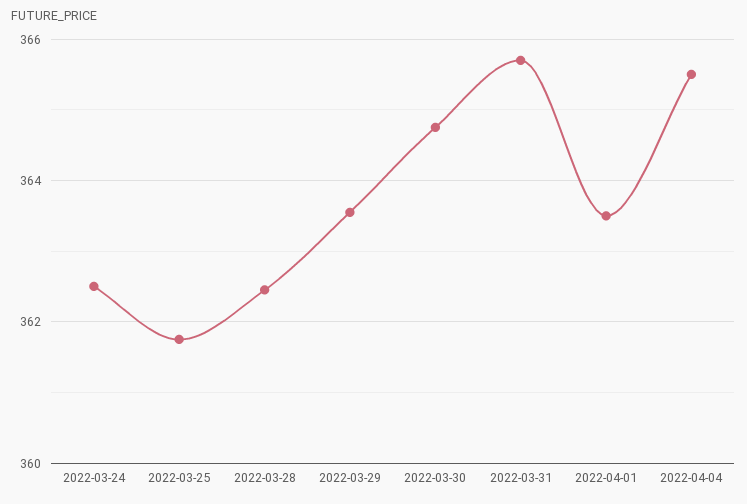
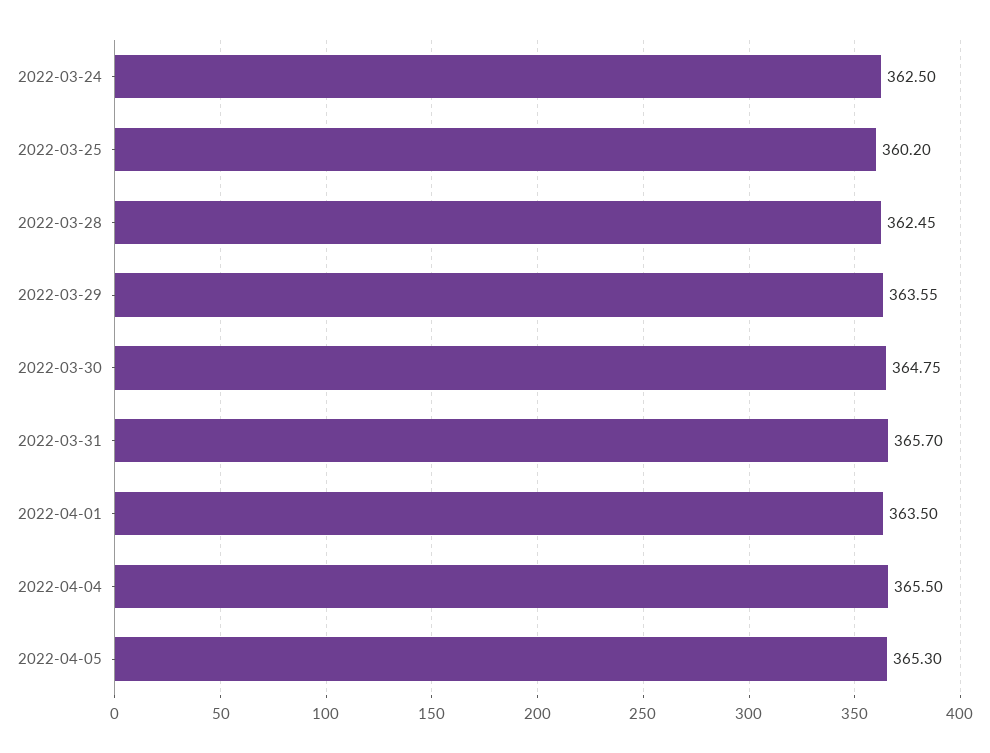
2022-03-25: 361.8 -> 360.2
2022-04-05: none -> 365.3

